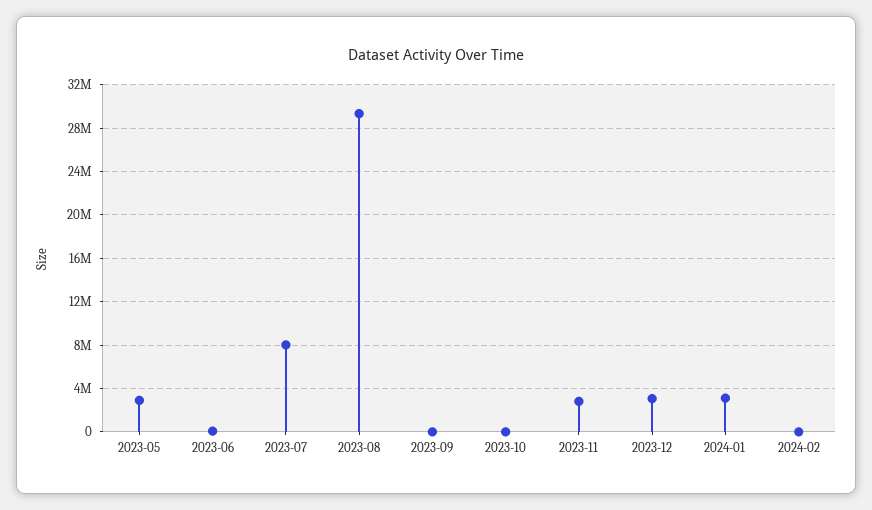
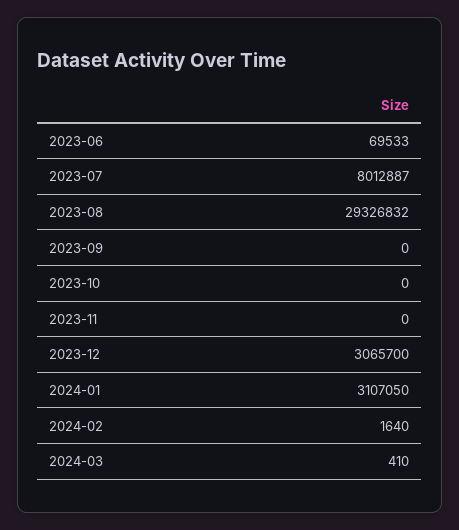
2023-05: 3000000 -> none
2023-11: 3000000 -> 0
2024-03: none -> 410

